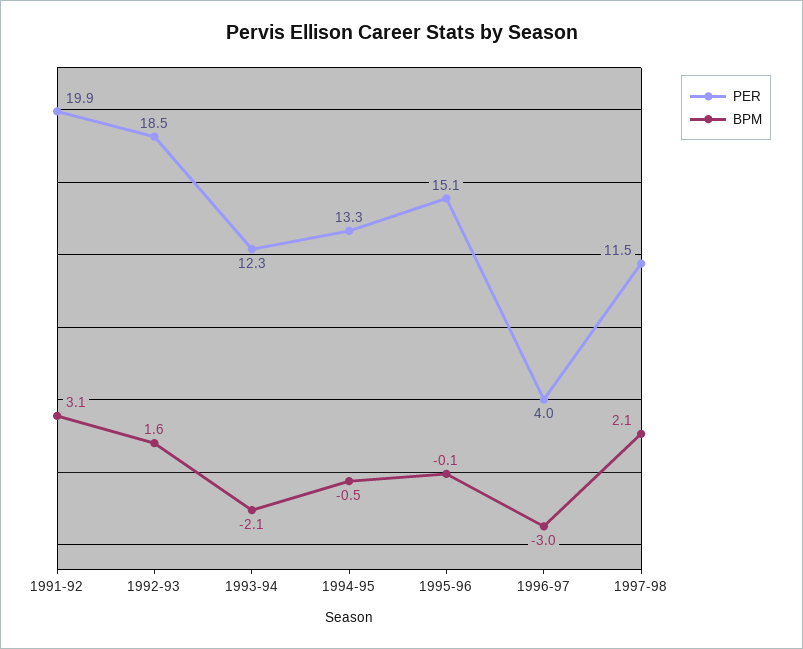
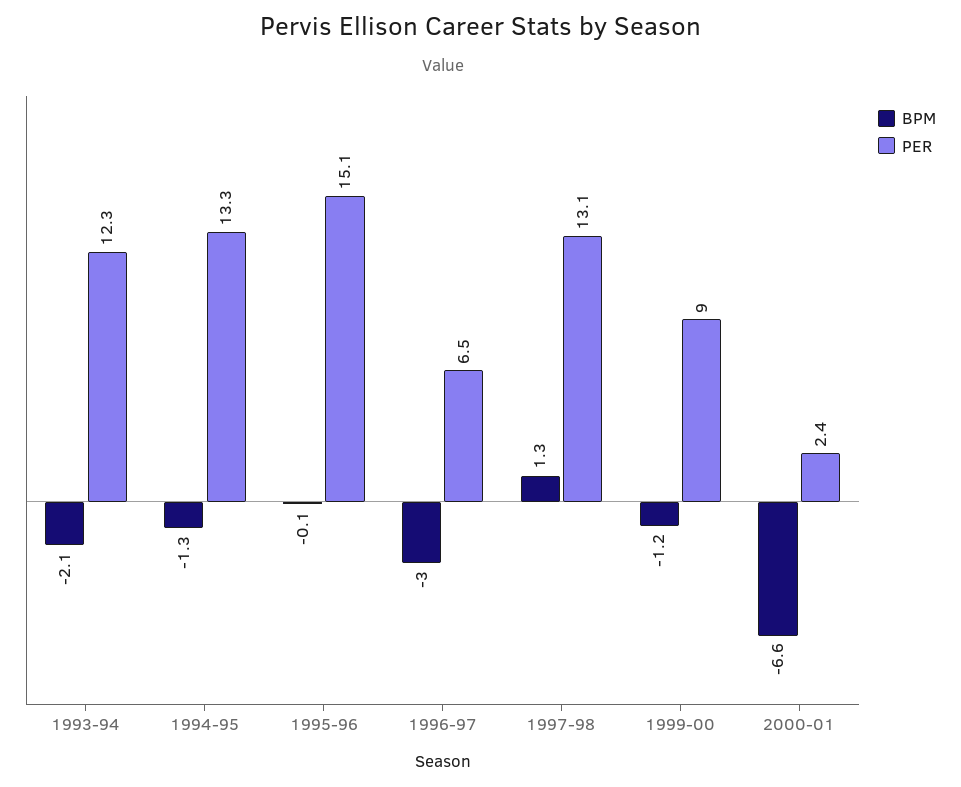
PER, 1991-92: 19.9 -> none
BPM, 1991-92: 3.1 -> none
PER, 1992-93: 18.5 -> none
BPM, 1992-93: 1.6 -> none
BPM, 1994-95: -0.5 -> -1.3
PER, 1996-97: 4 -> 6.5
PER, 1997-98: 11.5 -> 13.1
BPM, 1997-98: 2.1 -> 1.3
BPM, 1999-00: none -> -1.2
PER, 1999-00: none -> 9
BPM, 2000-01: none -> -6.6
PER, 2000-01: none -> 2.4

